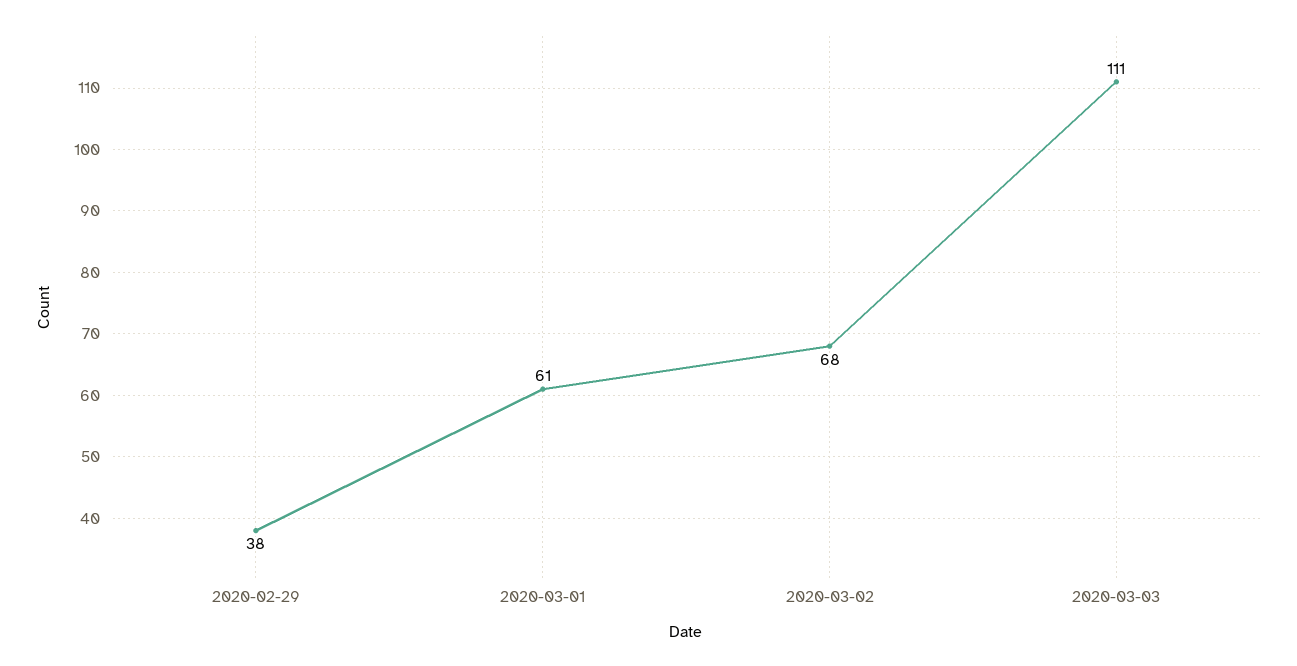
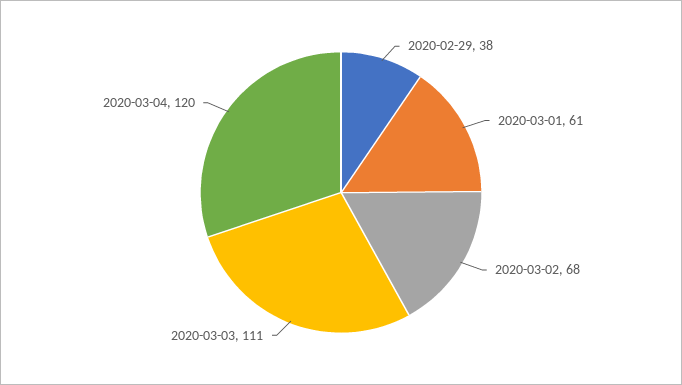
2020-03-04: none -> 120

